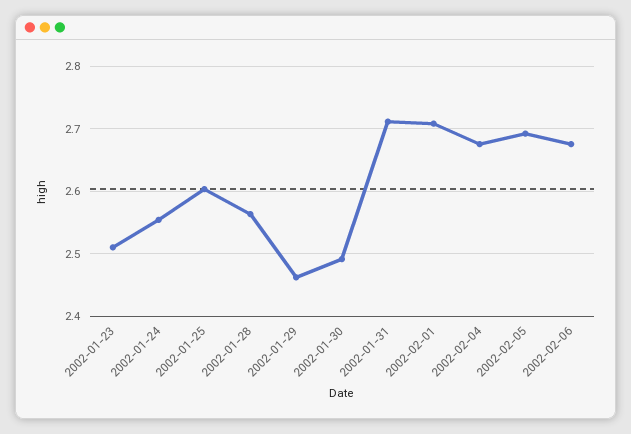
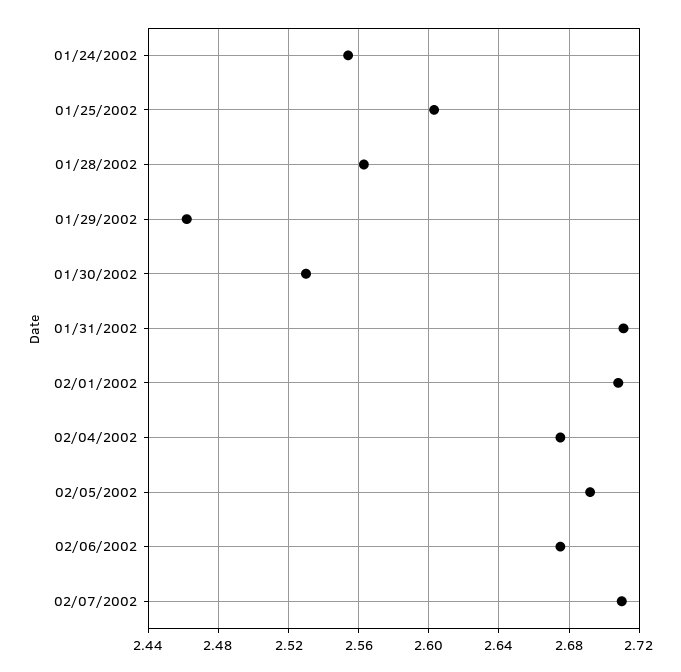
2002-01-23: 2.51 -> none
2002-01-30: 2.49 -> 2.53
02/07/2002: none -> 2.71

